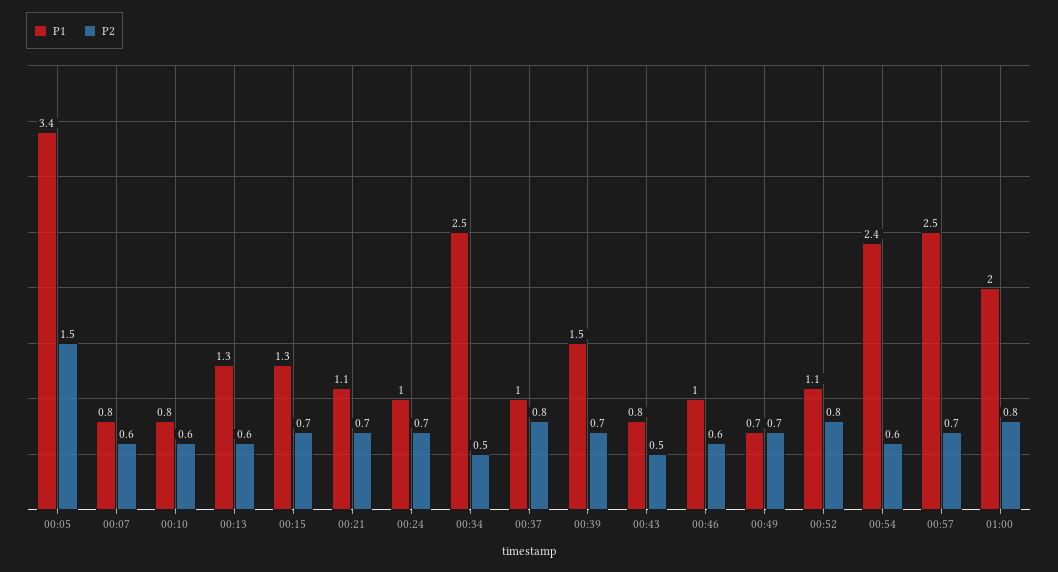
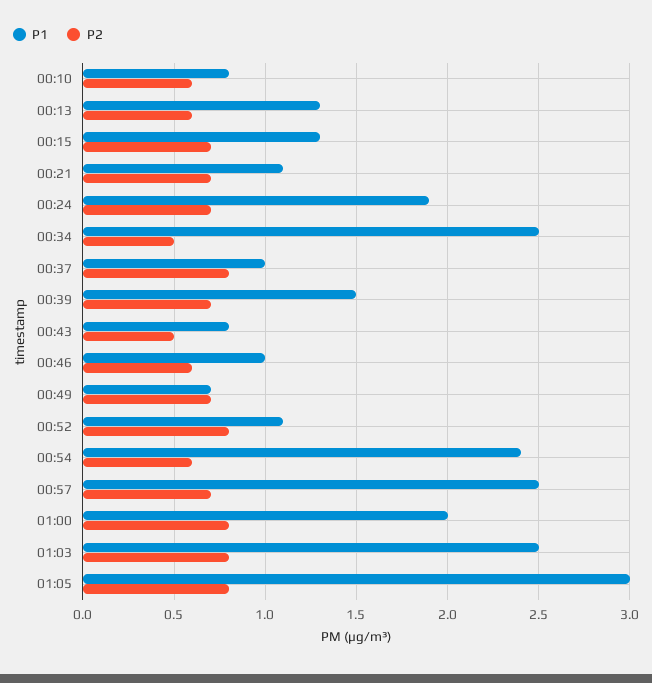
P1, 00:05: 3.4 -> none
P2, 00:05: 1.5 -> none
P1, 00:07: 0.8 -> none
P2, 00:07: 0.6 -> none
P1, 00:24: 1 -> 1.9
P1, 01:03: none -> 2.5
P2, 01:03: none -> 0.8
P1, 01:05: none -> 3
P2, 01:05: none -> 0.8

